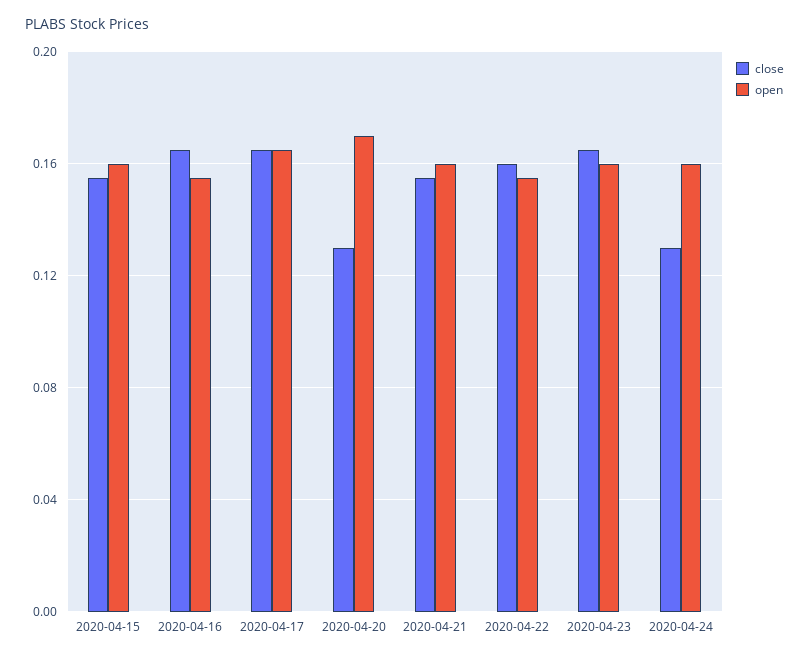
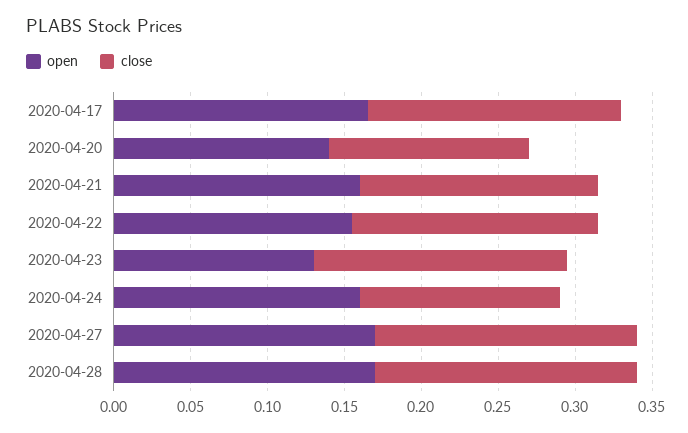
close, 2020-04-15: 0.155 -> none
open, 2020-04-15: 0.16 -> none
close, 2020-04-16: 0.165 -> none
open, 2020-04-16: 0.155 -> none
open, 2020-04-20: 0.17 -> 0.14
open, 2020-04-23: 0.16 -> 0.13
open, 2020-04-27: none -> 0.17
close, 2020-04-27: none -> 0.17
open, 2020-04-28: none -> 0.17
close, 2020-04-28: none -> 0.17

